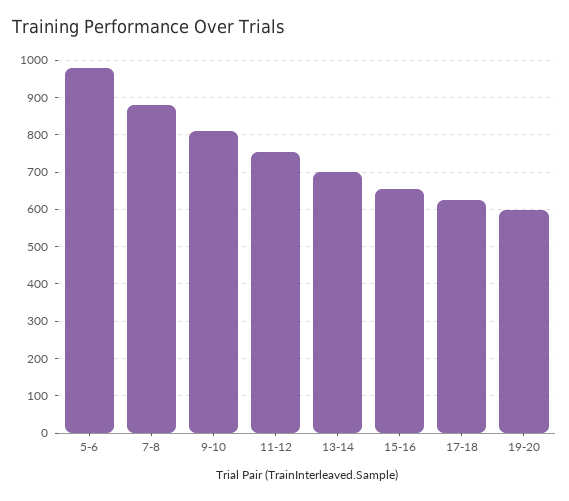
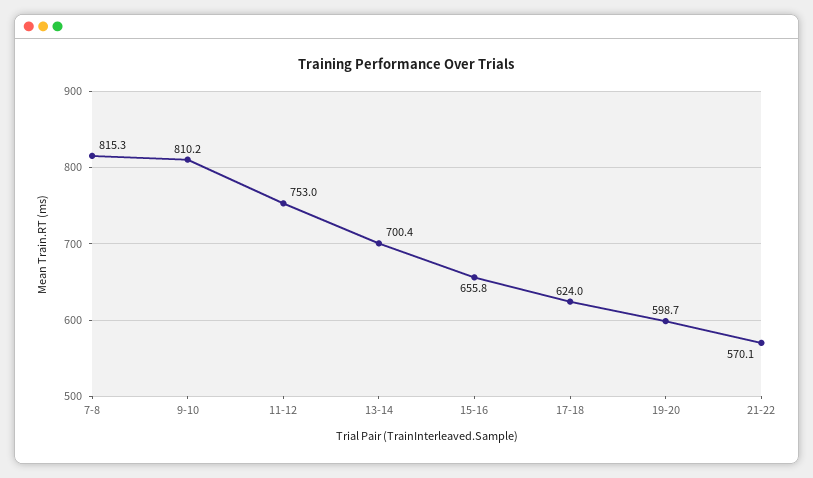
5-6: 980 -> none
7-8: 880 -> 815.3
21-22: none -> 570.1

